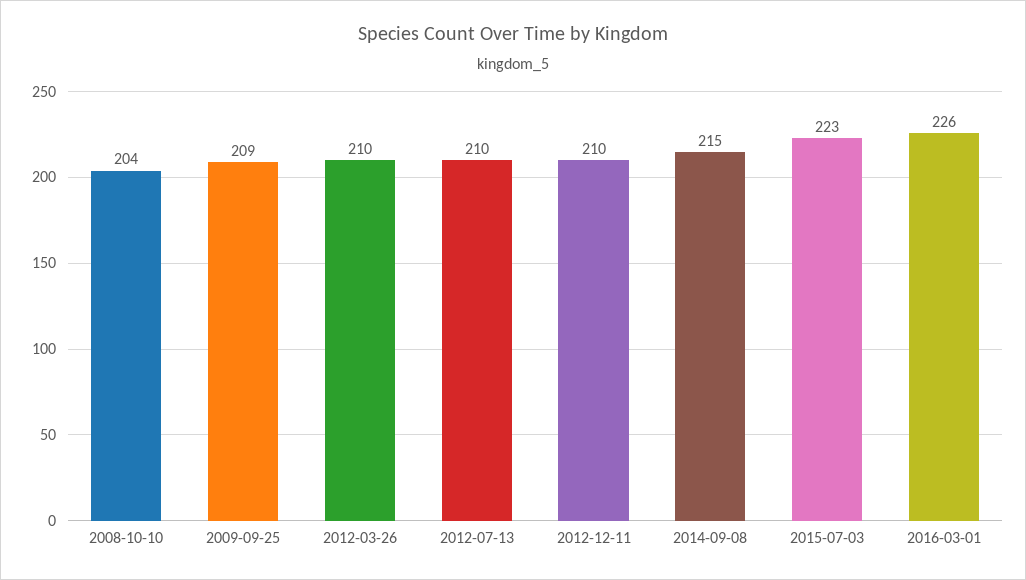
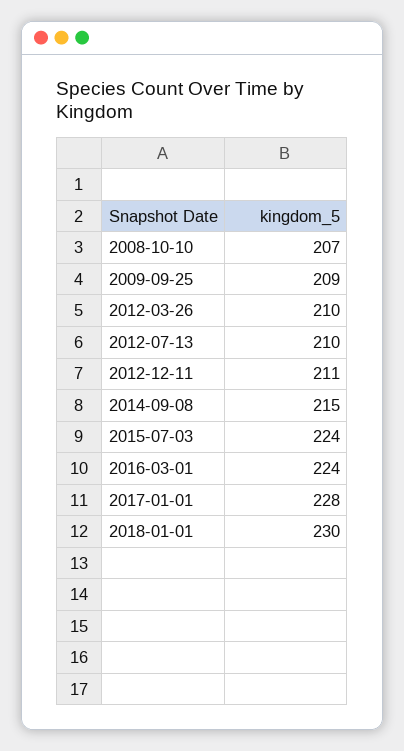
2008-10-10: 204 -> 207
2012-12-11: 210 -> 211
2015-07-03: 223 -> 224
2016-03-01: 226 -> 224
2017-01-01: none -> 228
2018-01-01: none -> 230

